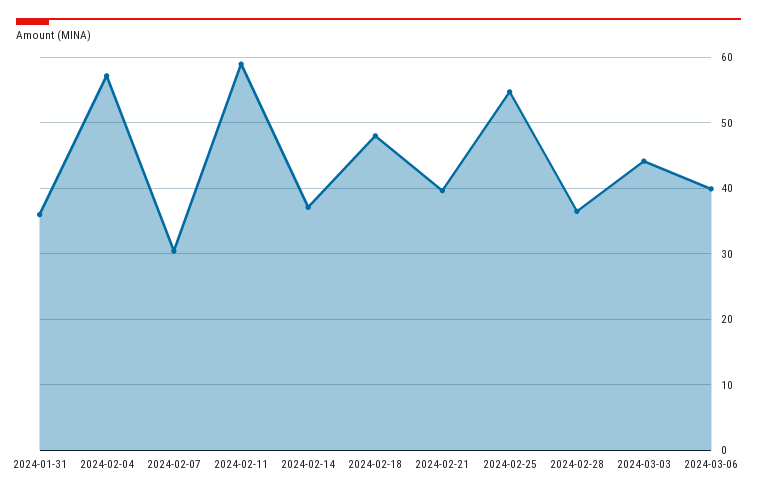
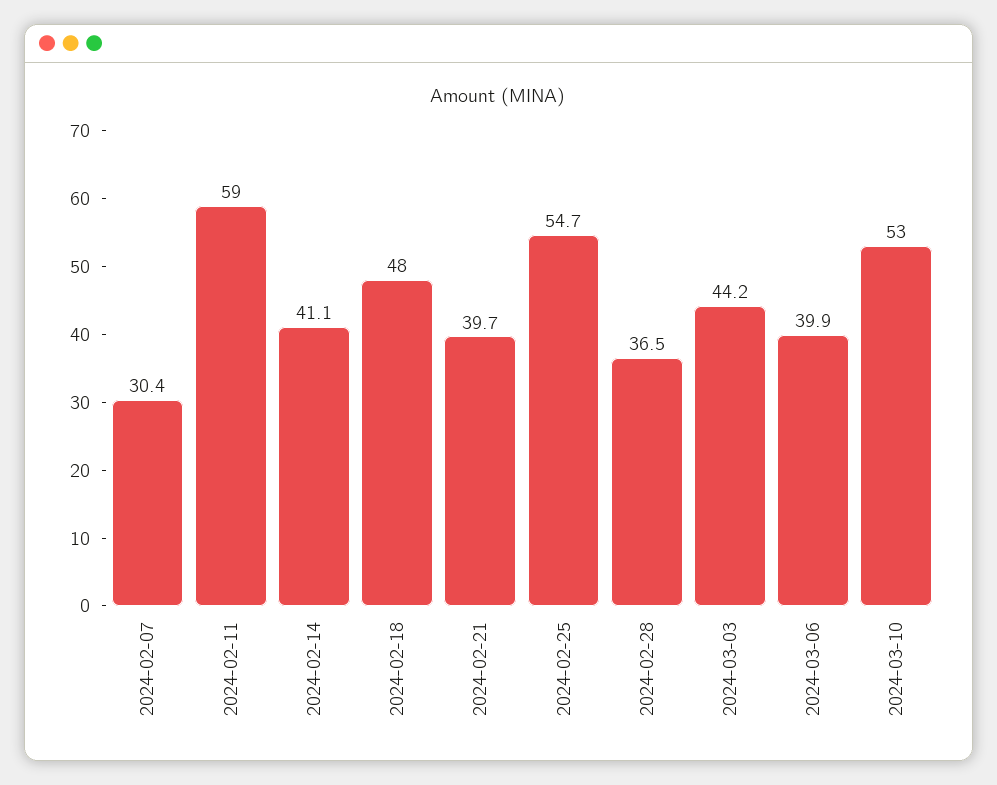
2024-01-31: 36 -> none
2024-02-04: 57 -> none
2024-02-14: 37 -> 41.1
2024-03-10: none -> 53

